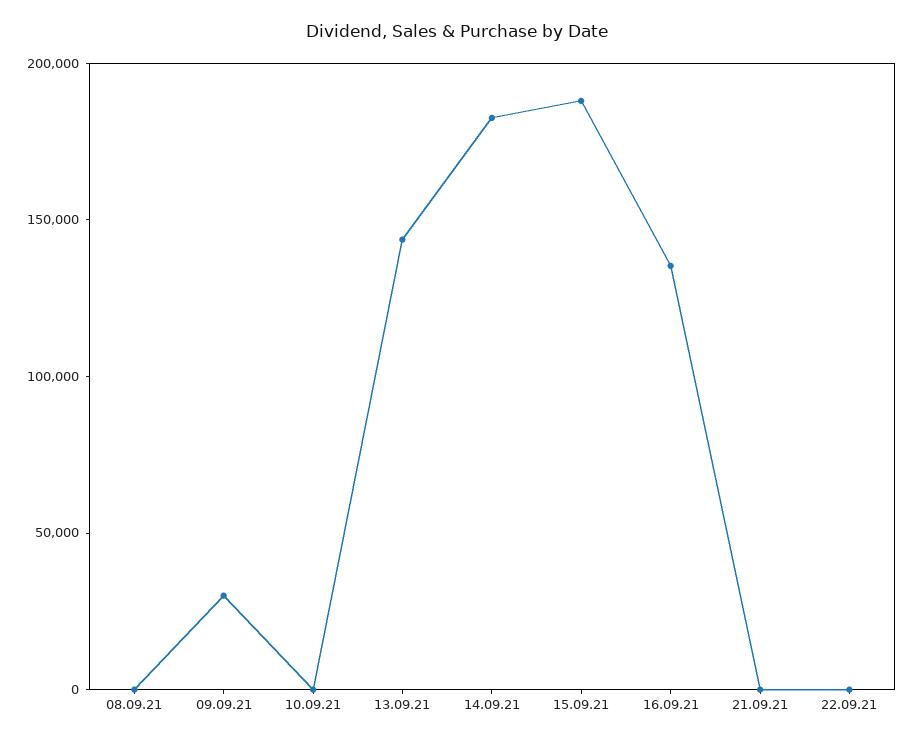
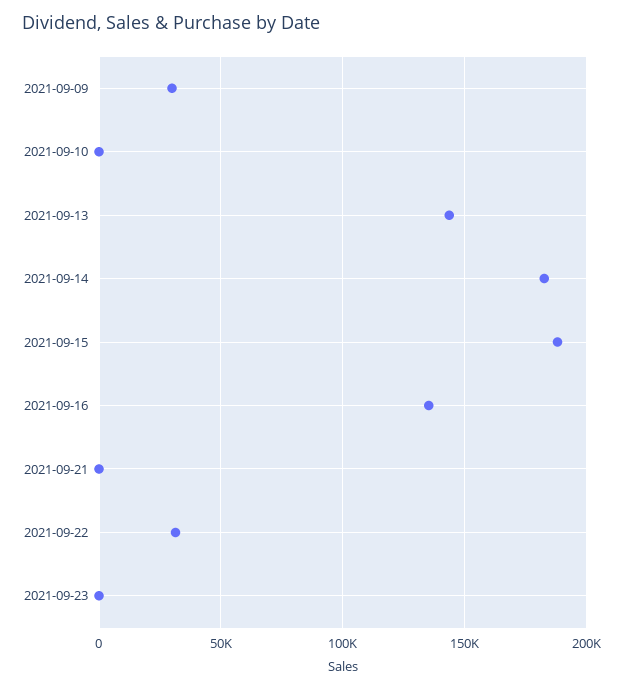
08.09.21: 0 -> none
22.09.21: 0 -> 30000
2021-09-23: none -> 0

